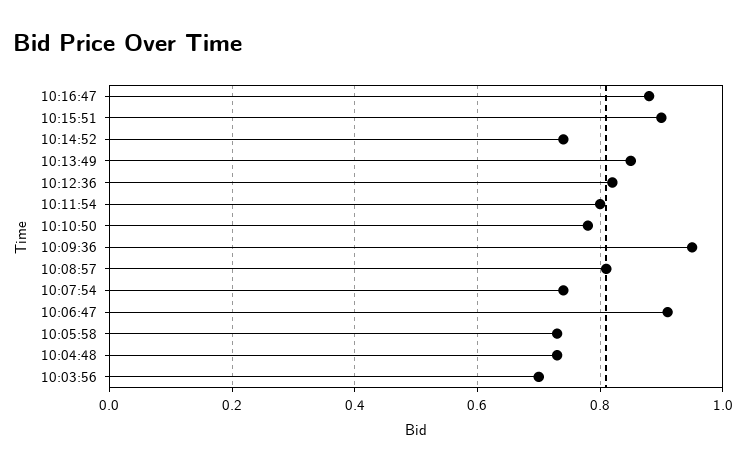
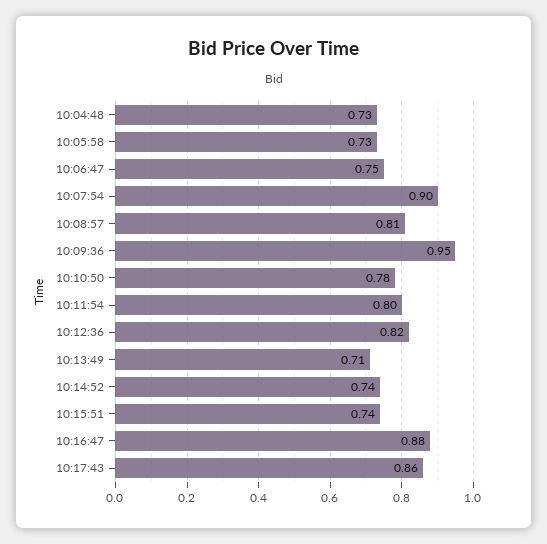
10:15:51: 0.9 -> 0.74
10:13:49: 0.85 -> 0.71
10:07:54: 0.75 -> 0.9
10:06:47: 0.9 -> 0.75
10:03:56: 0.7 -> none
10:17:43: none -> 0.86

